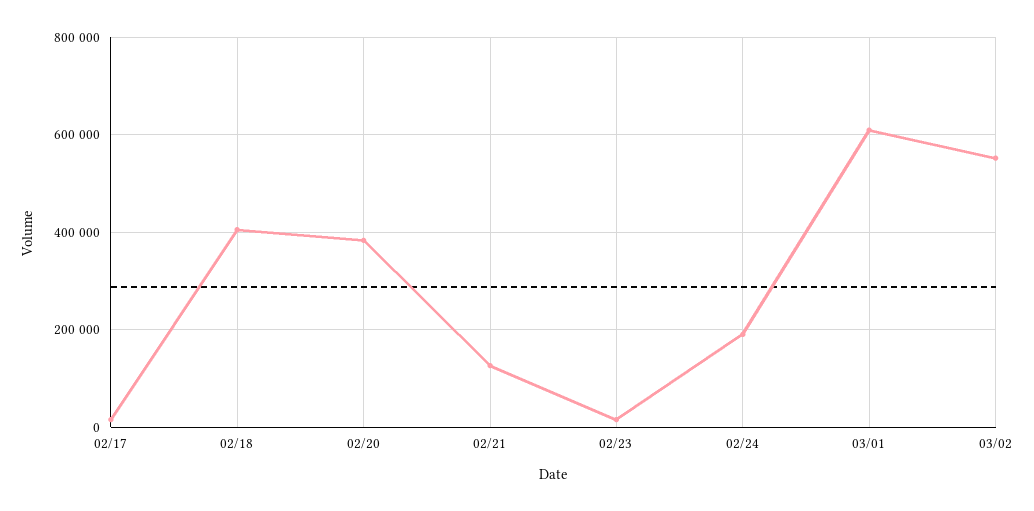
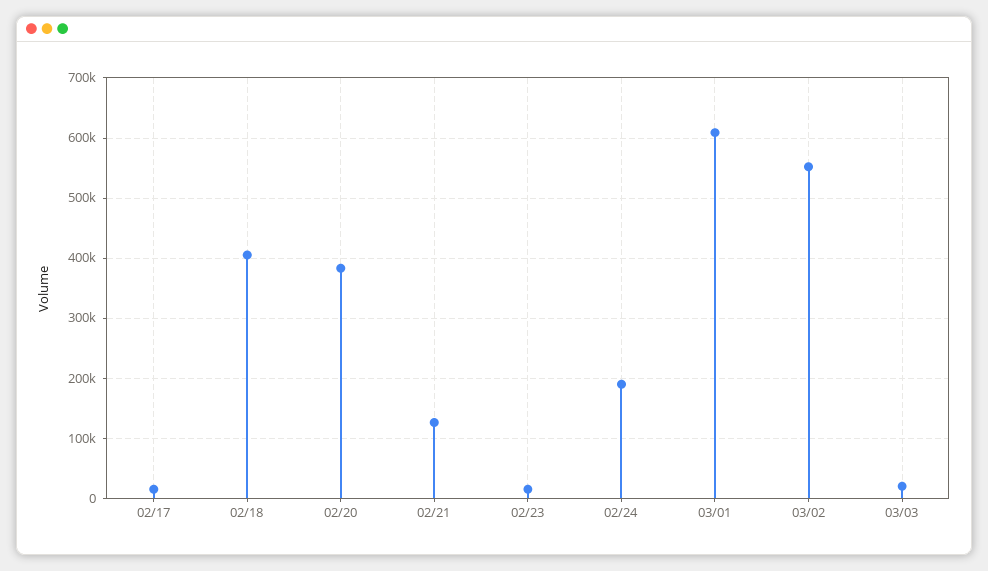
03/03: none -> 20000

